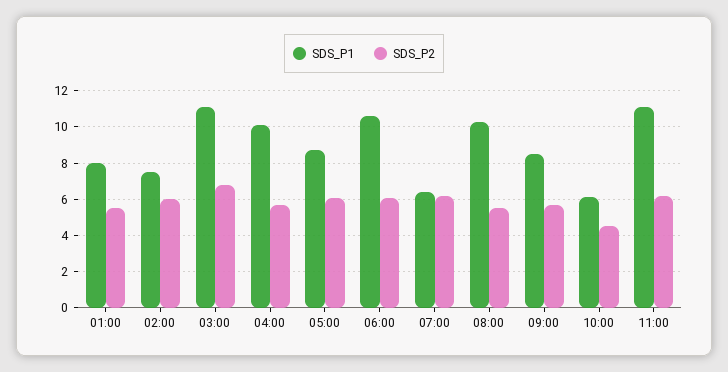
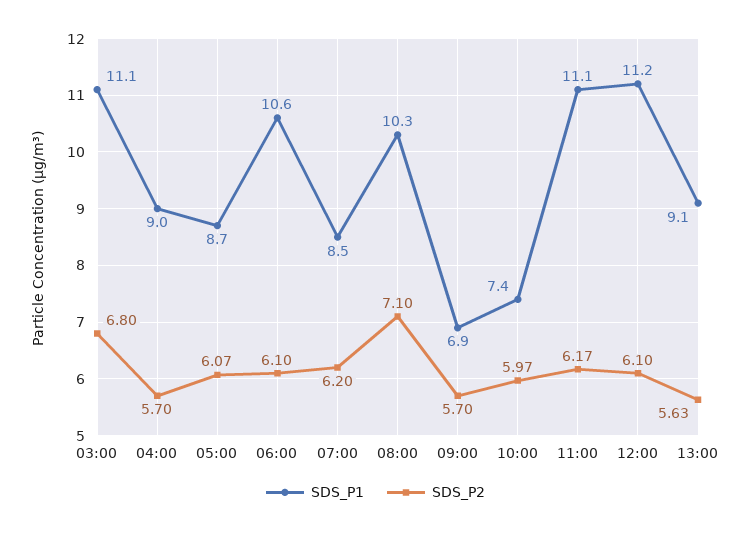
SDS_P1, 01:00: 8 -> none
SDS_P2, 01:00: 5.5 -> none
SDS_P1, 02:00: 7.5 -> none
SDS_P2, 02:00: 6 -> none
SDS_P1, 04:00: 10 -> 9
SDS_P1, 07:00: 6.5 -> 8.5
SDS_P2, 08:00: 5.5 -> 7.1
SDS_P1, 09:00: 8.5 -> 6.9
SDS_P1, 10:00: 6 -> 7.4
SDS_P2, 10:00: 4.5 -> 5.97
SDS_P1, 12:00: none -> 11.2
SDS_P2, 12:00: none -> 6.1
SDS_P1, 13:00: none -> 9.1
SDS_P2, 13:00: none -> 5.63

